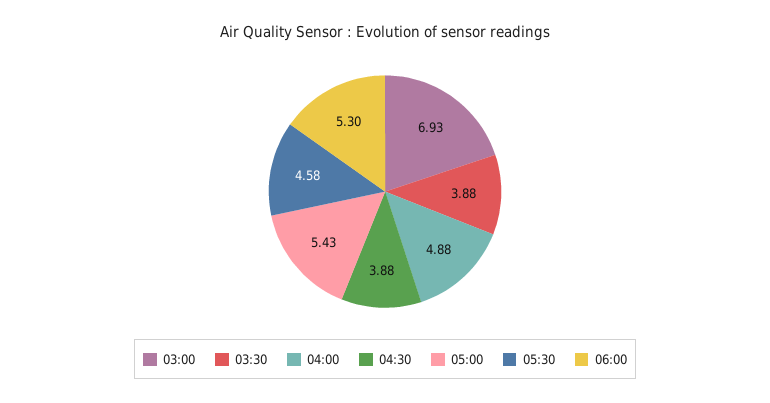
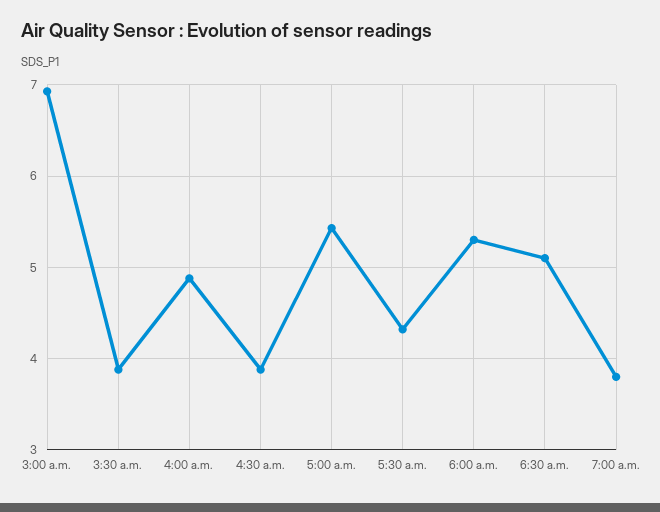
05:30: 4.58 -> 4.3
6:30 a.m.: none -> 5.1
7:00 a.m.: none -> 3.8

